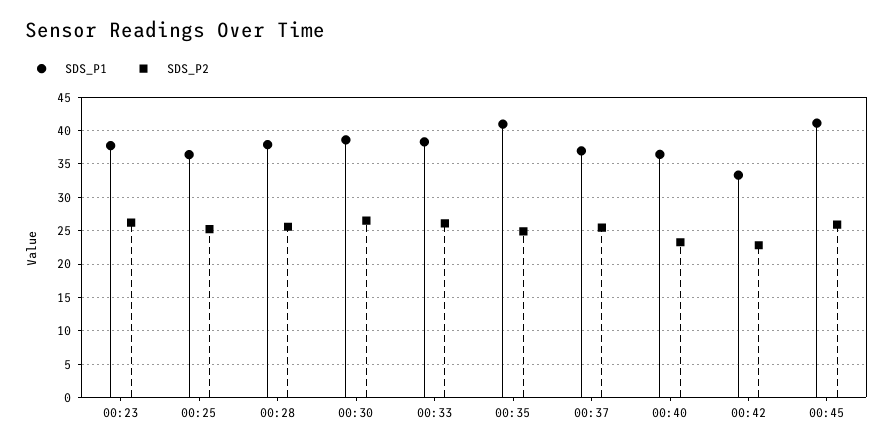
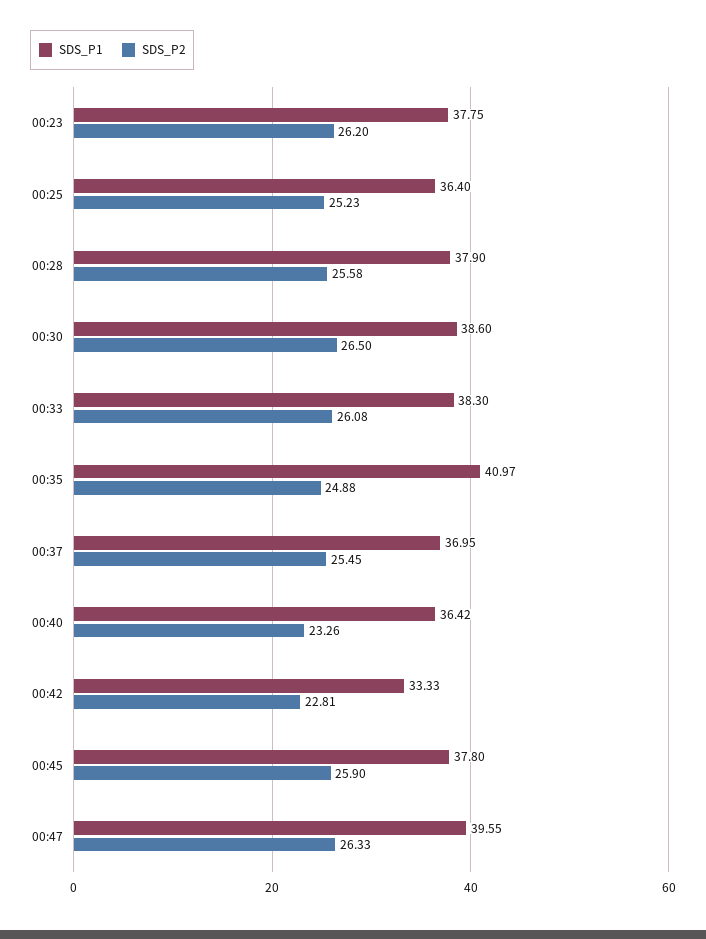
SDS_P1, 00:45: 41 -> 37.8
SDS_P1, 00:47: none -> 39.55
SDS_P2, 00:47: none -> 26.33

